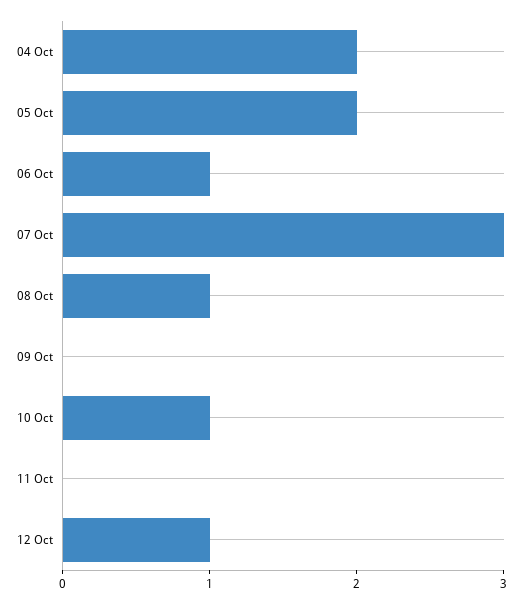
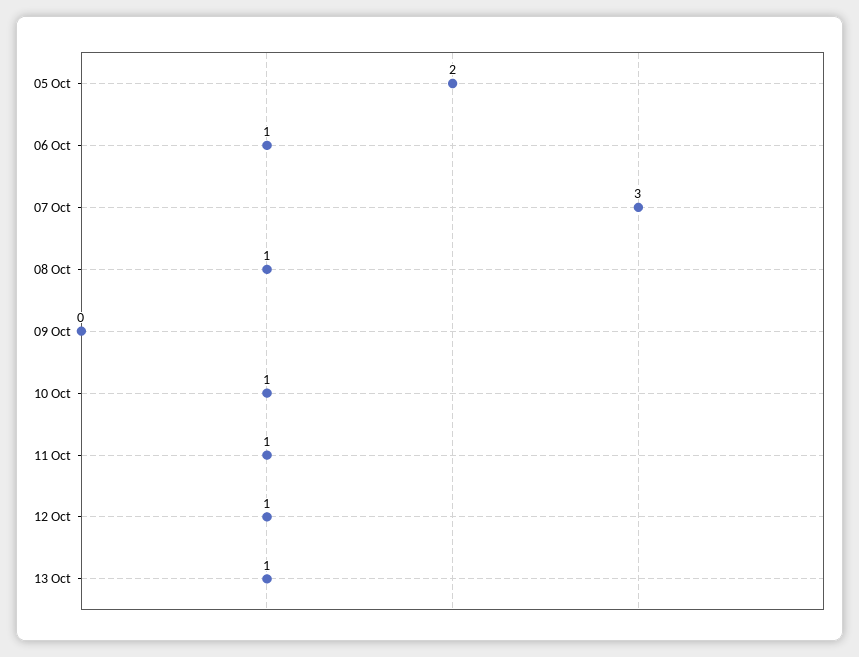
04 Oct: 2 -> none
11 Oct: 0 -> 1
13 Oct: none -> 1

